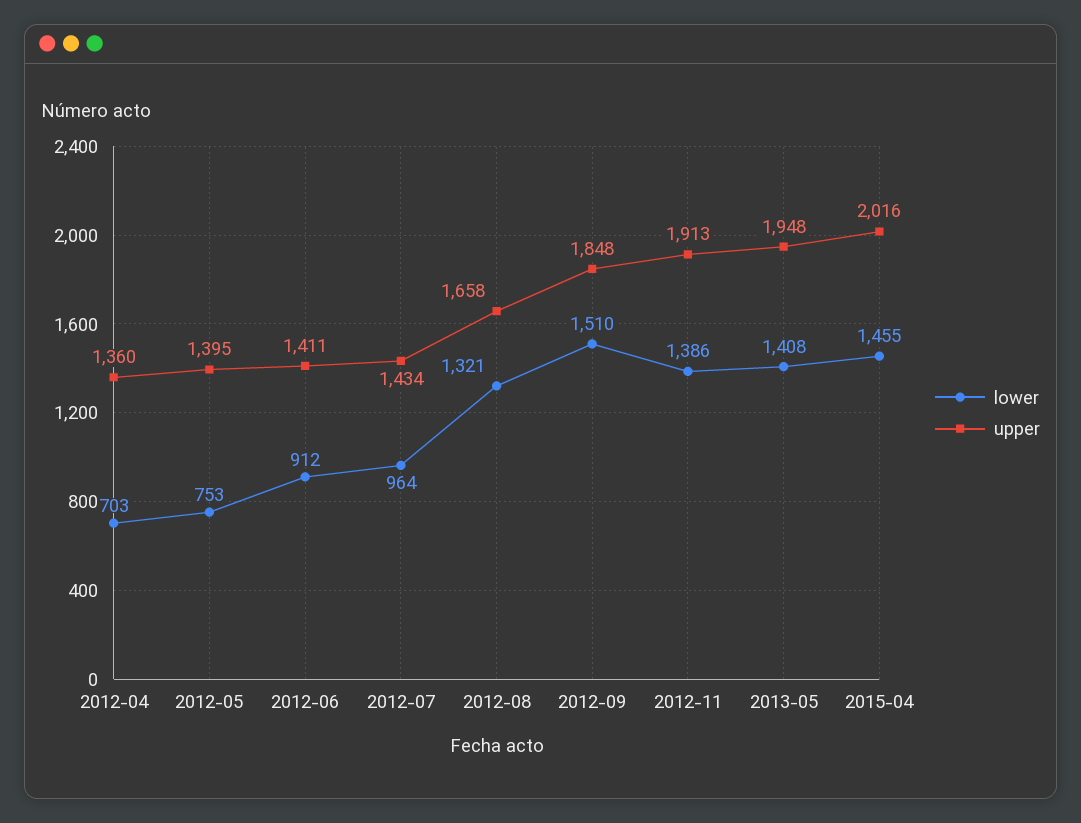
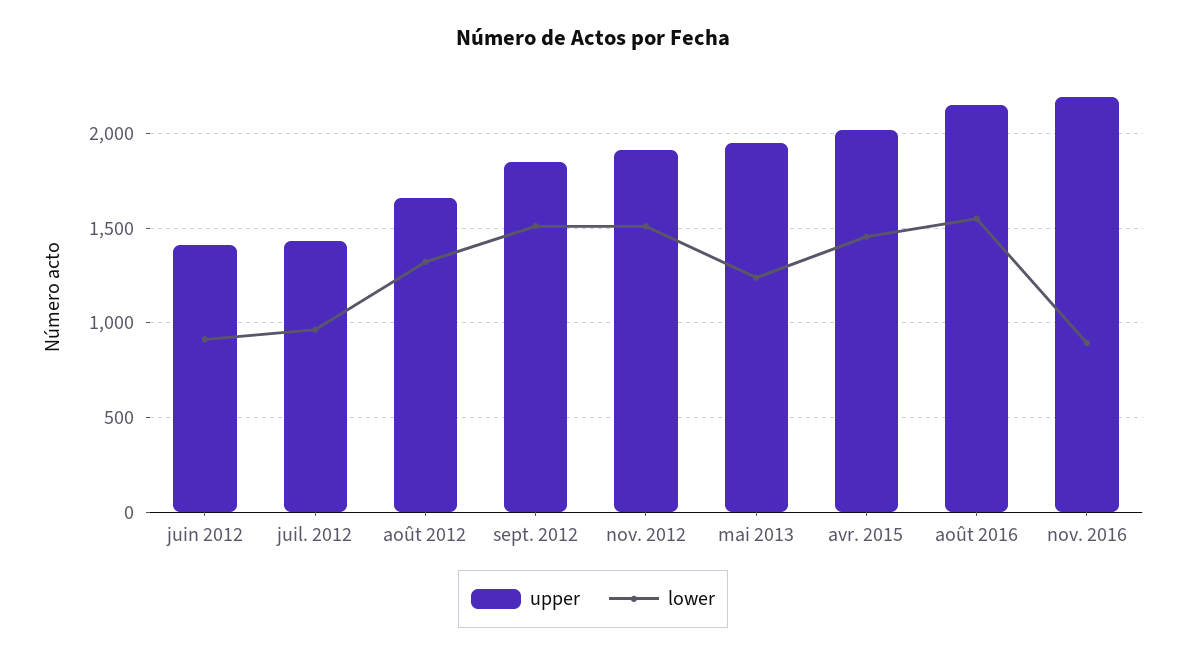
lower, 2012-04: 703 -> none
upper, 2012-04: 1360 -> none
lower, 2012-05: 753 -> none
upper, 2012-05: 1395 -> none
lower, 2012-11: 1386 -> 1500
lower, 2013-05: 1408 -> 1250
upper, août 2016: none -> 2150
lower, août 2016: none -> 1550
upper, nov. 2016: none -> 2200
lower, nov. 2016: none -> 900

